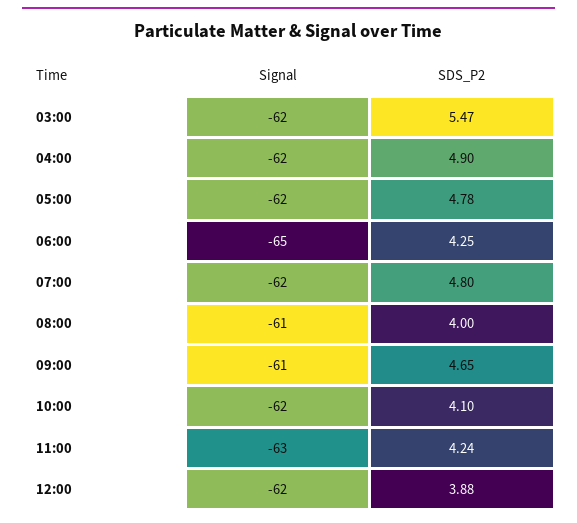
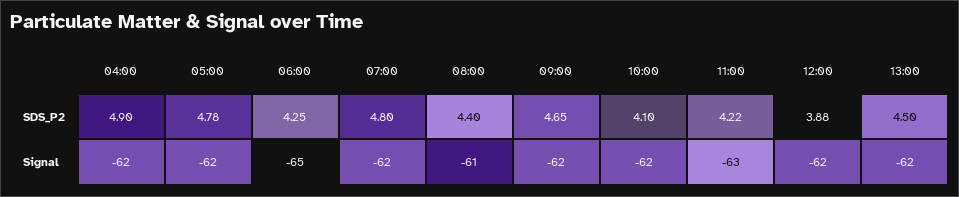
Signal, 03:00: -62 -> none
SDS_P2, 03:00: 5.47 -> none
SDS_P2, 08:00: 4 -> 4.4
Signal, 09:00: -61 -> -62
SDS_P2, 11:00: 4.24 -> 4.22
SDS_P2, 13:00: none -> 4.5
Signal, 13:00: none -> -62

